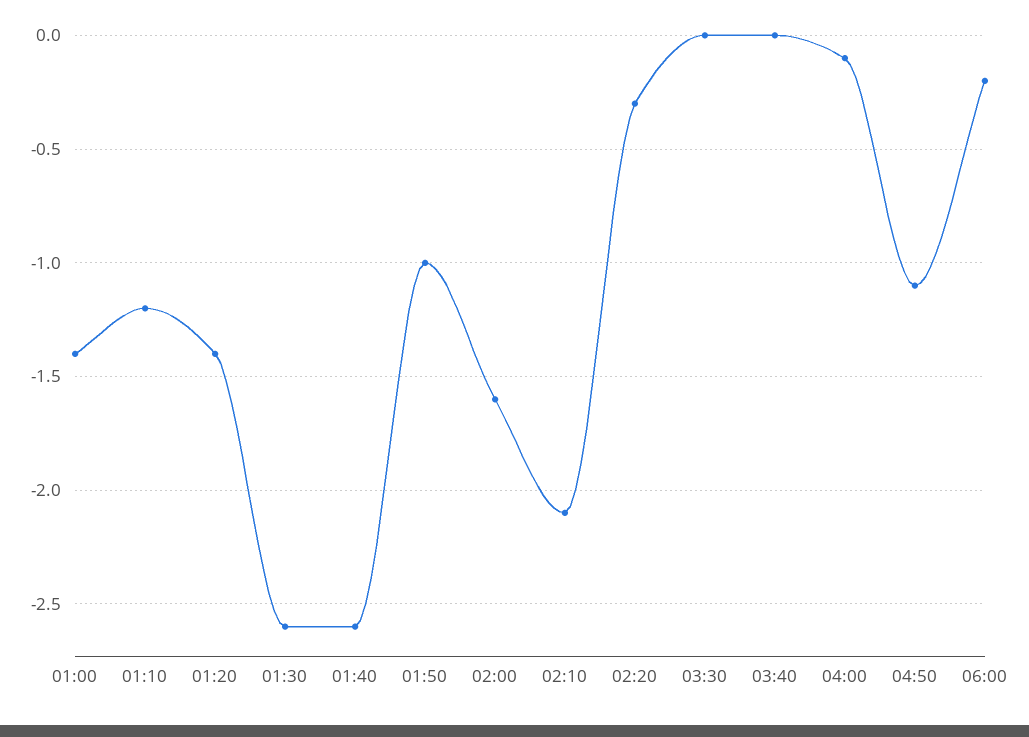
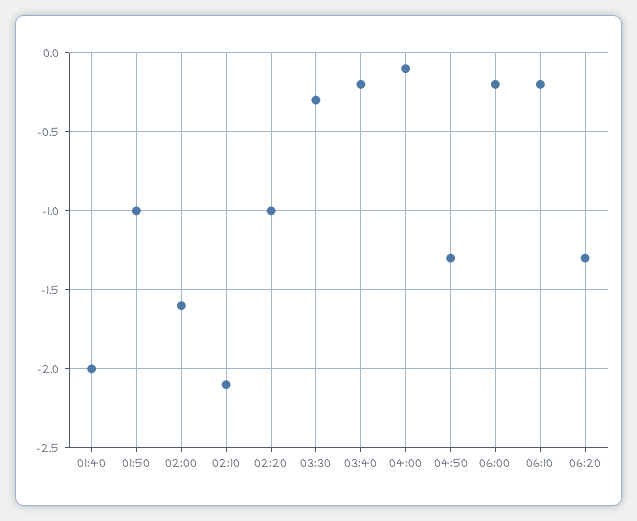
01:00: -1.4 -> none
01:10: -1.2 -> none
01:20: -1.4 -> none
01:30: -2.6 -> none
01:40: -2.6 -> -2
02:20: -0.3 -> -1
03:30: 0 -> -0.3
03:40: 0 -> -0.2
04:50: -1.1 -> -1.3
06:10: none -> -0.2
06:20: none -> -1.3

